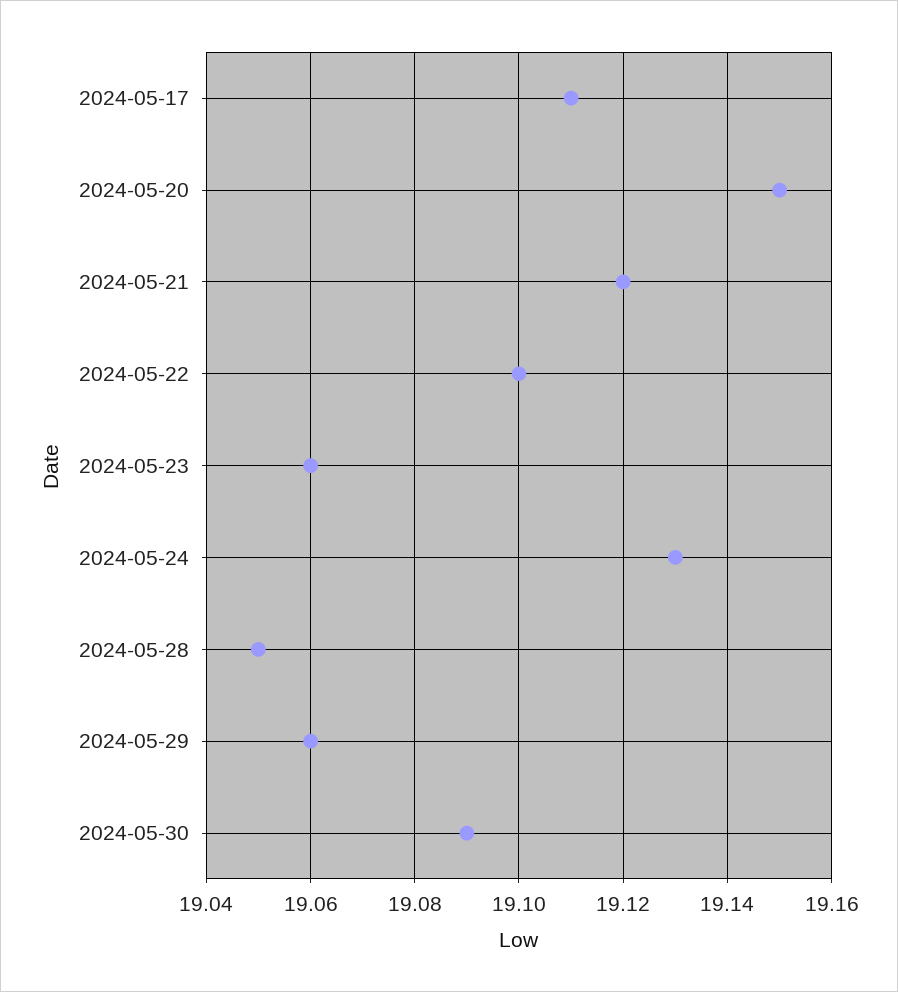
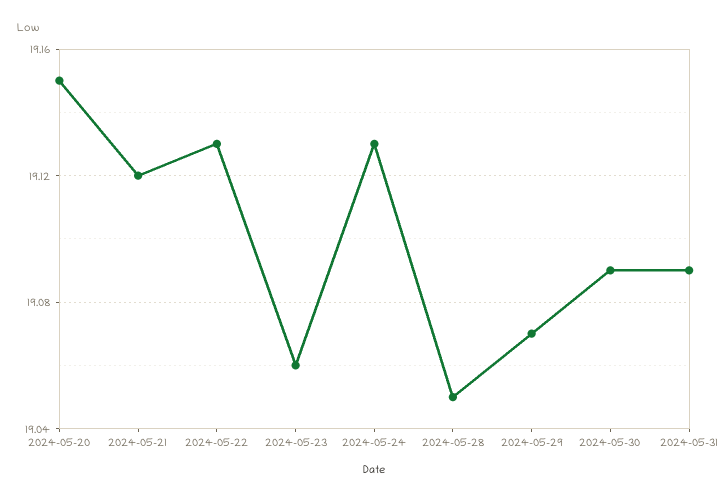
2024-05-17: 19.11 -> none
2024-05-22: 19.1 -> 19.13
2024-05-29: 19.06 -> 19.07
2024-05-31: none -> 19.09

